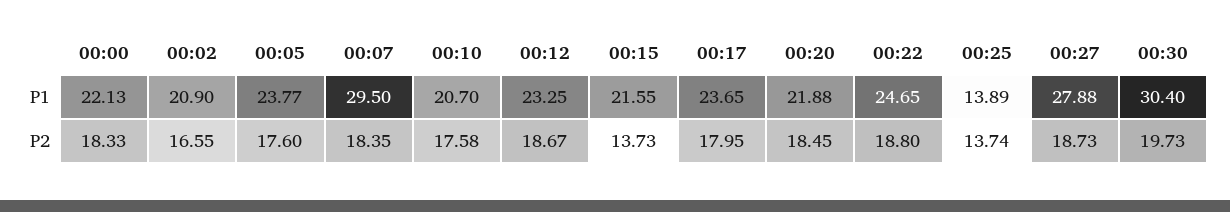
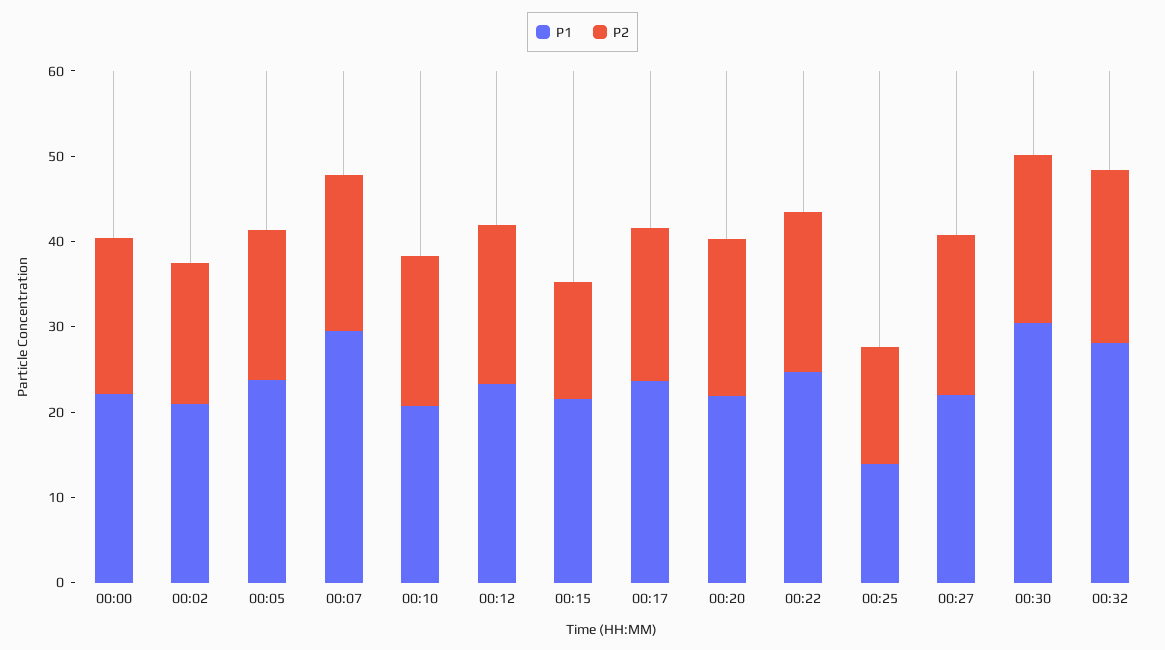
P1, 00:27: 27.88 -> 22
P1, 00:32: none -> 28
P2, 00:32: none -> 20

